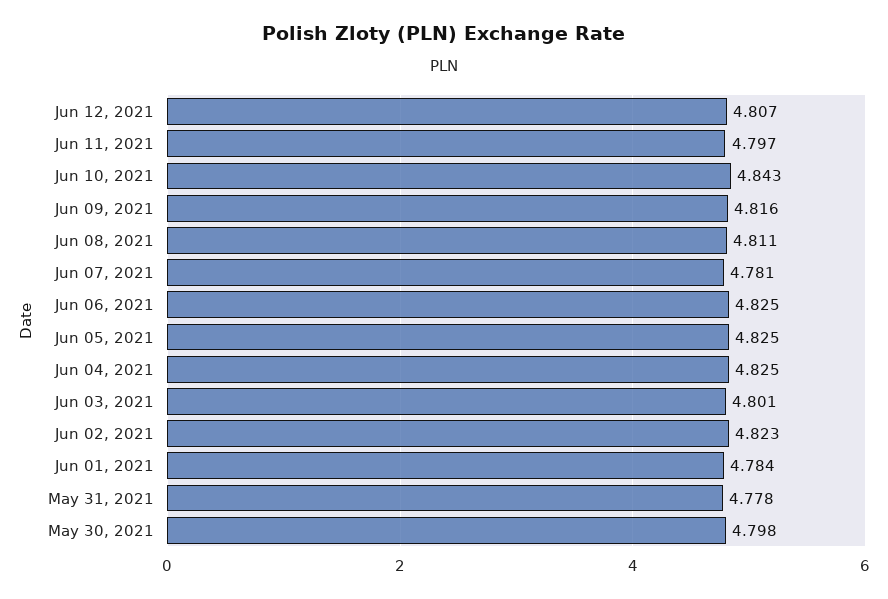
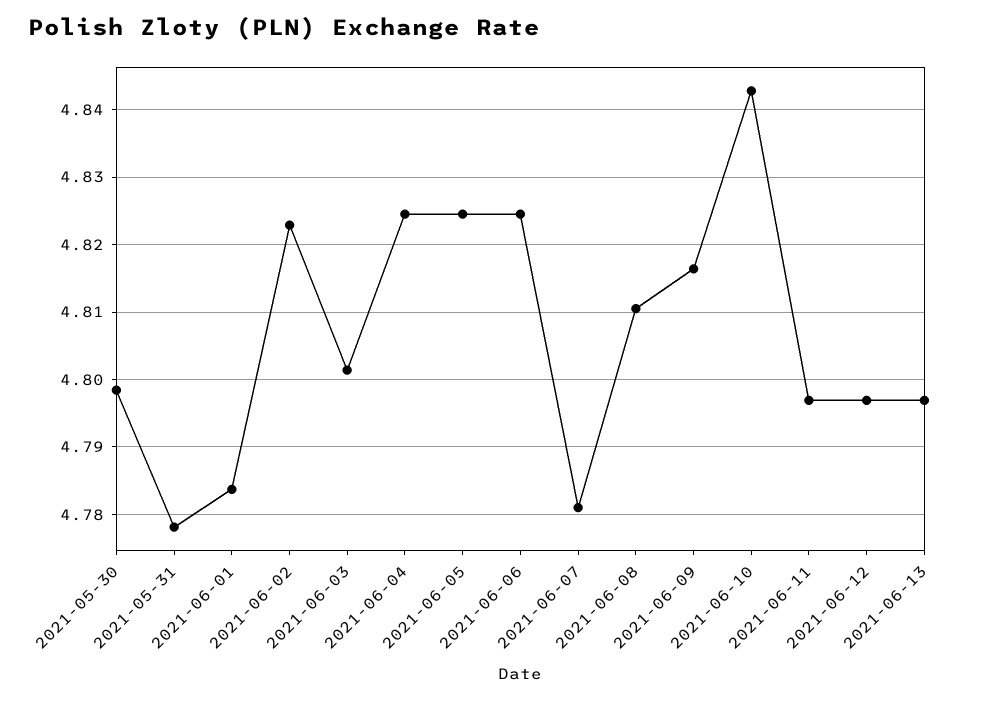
Jun 12, 2021: 4.807 -> 4.797
2021-06-13: none -> 4.797

